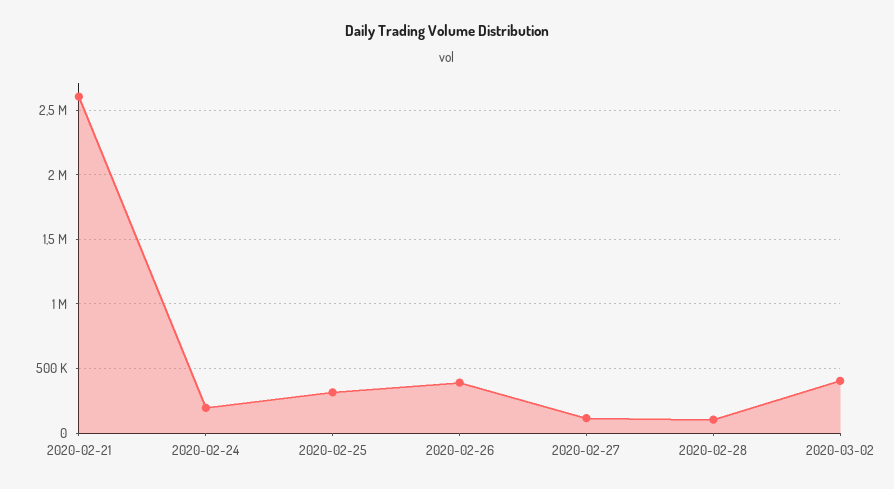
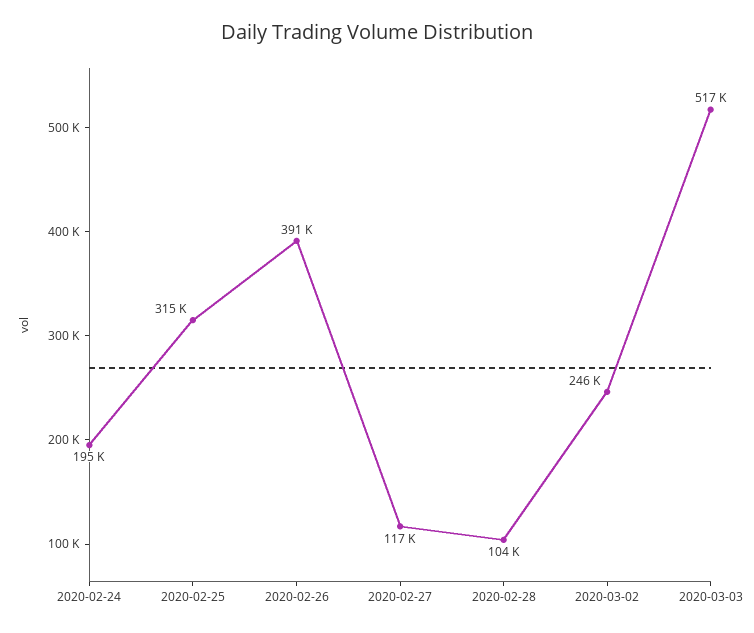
2020-02-21: 2600000 -> none
2020-03-02: 400000 -> 246000
2020-03-03: none -> 517000

